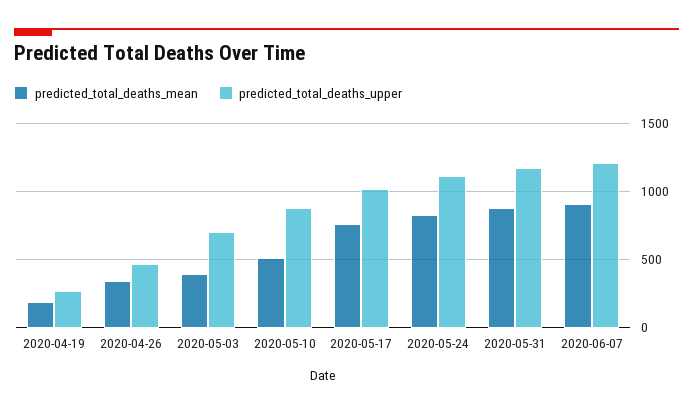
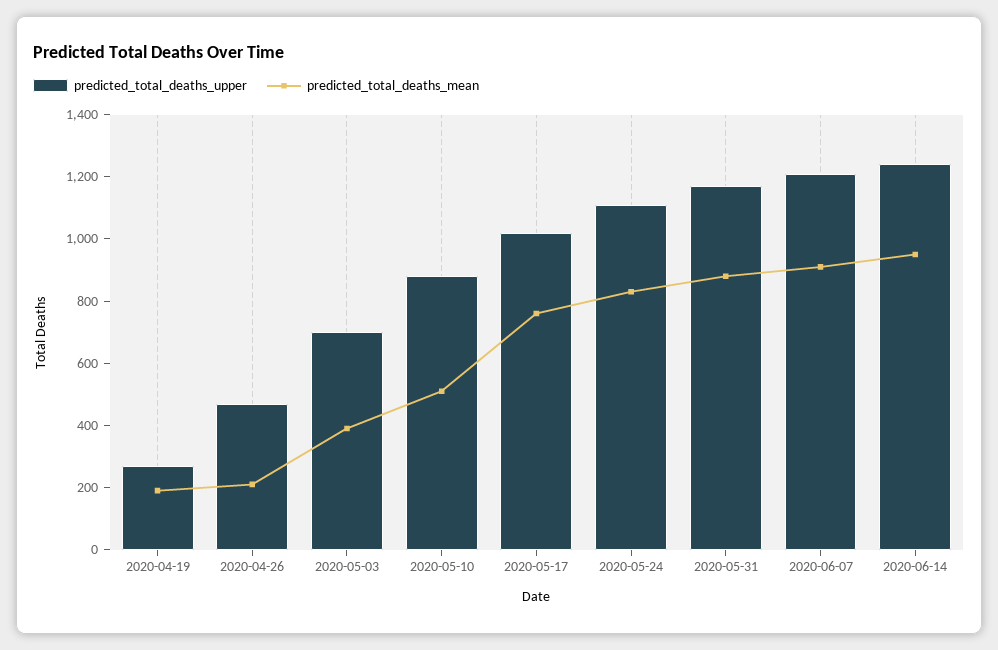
predicted_total_deaths_mean, 2020-04-26: 350 -> 200
predicted_total_deaths_upper, 2020-06-14: none -> 1250
predicted_total_deaths_mean, 2020-06-14: none -> 950

